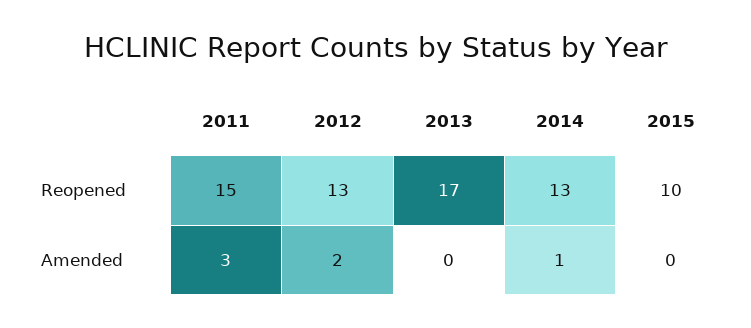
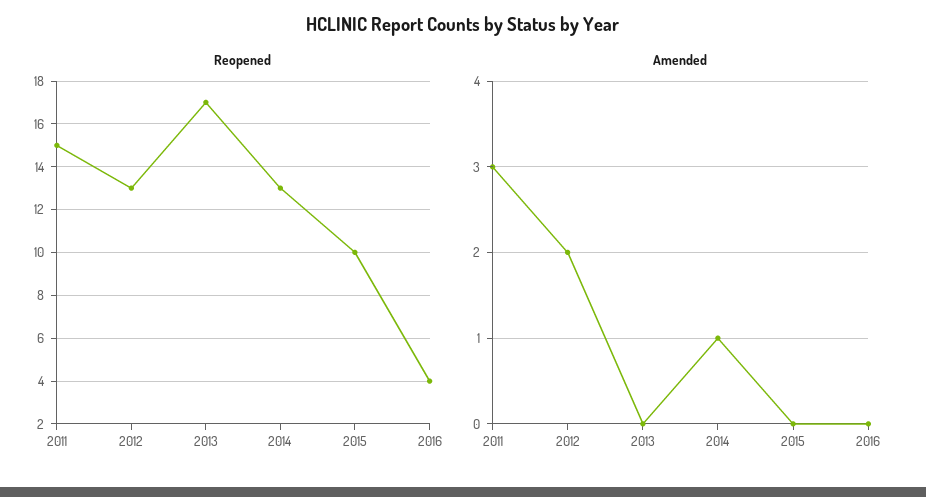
Reopened, 2016: none -> 4
Amended, 2016: none -> 0

